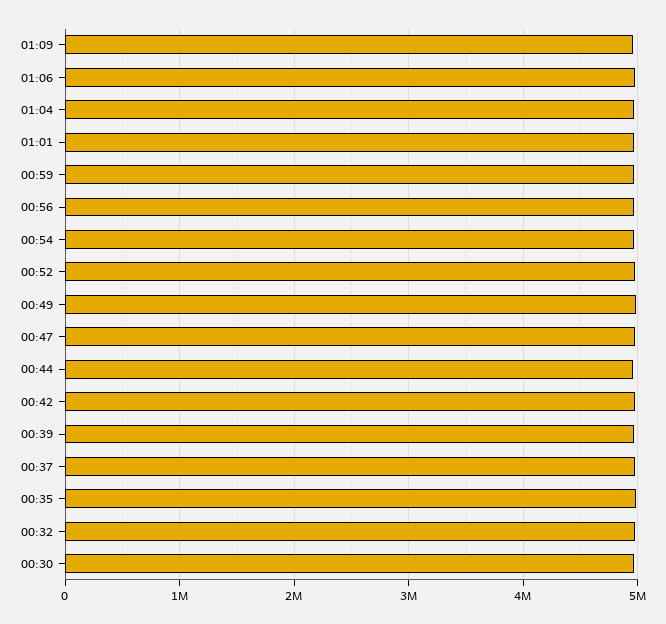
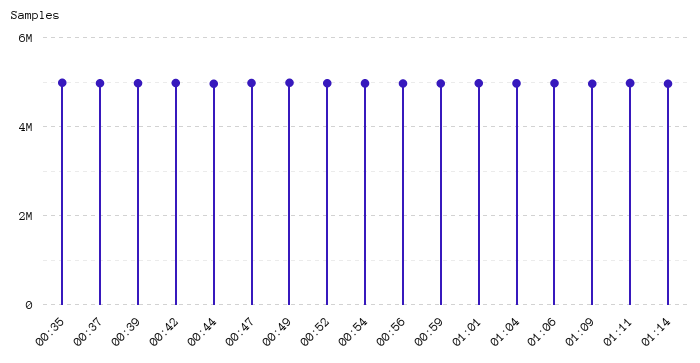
00:32: 5000000 -> none
00:30: 5000000 -> none
01:11: none -> 5000000
01:14: none -> 5000000

